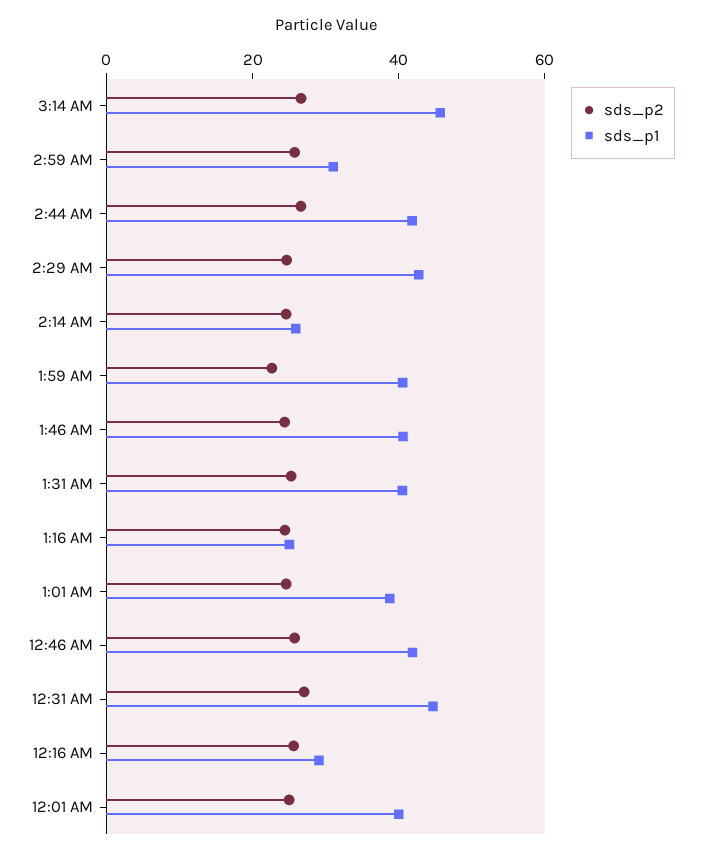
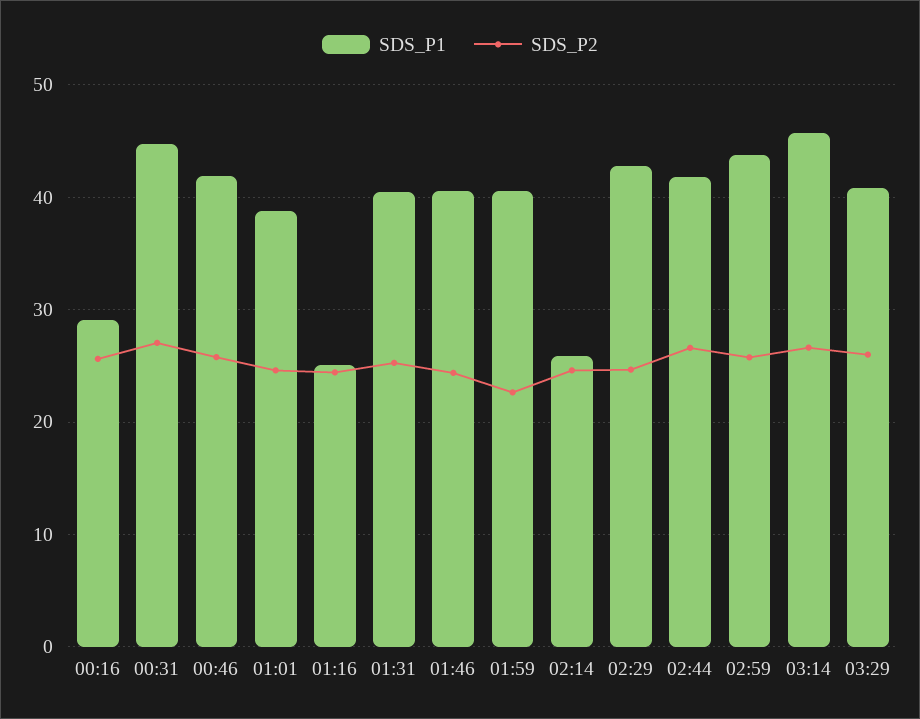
sds_p1, 2:59 AM: 30 -> 44
sds_p2, 12:01 AM: 25 -> none
sds_p1, 12:01 AM: 40 -> none
sds_p1, 03:29: none -> 41
sds_p2, 03:29: none -> 26

